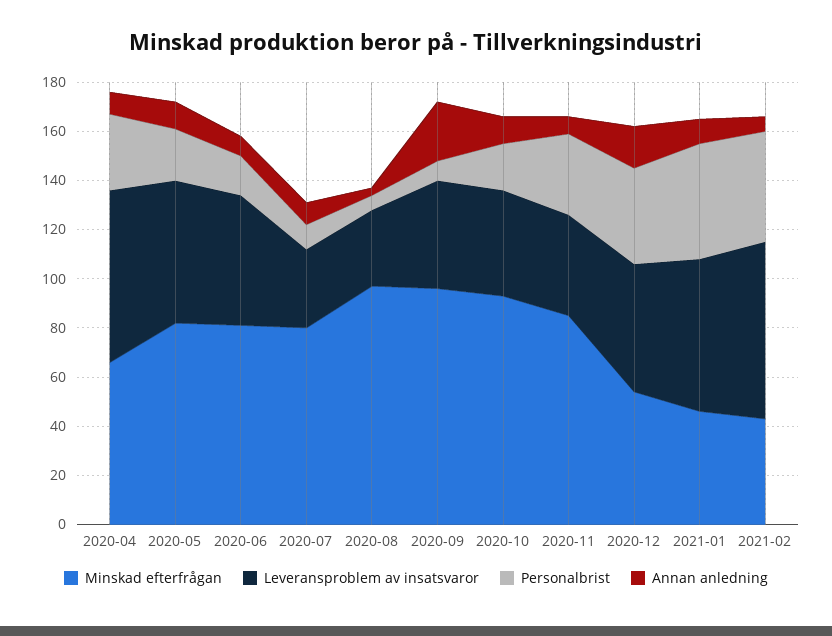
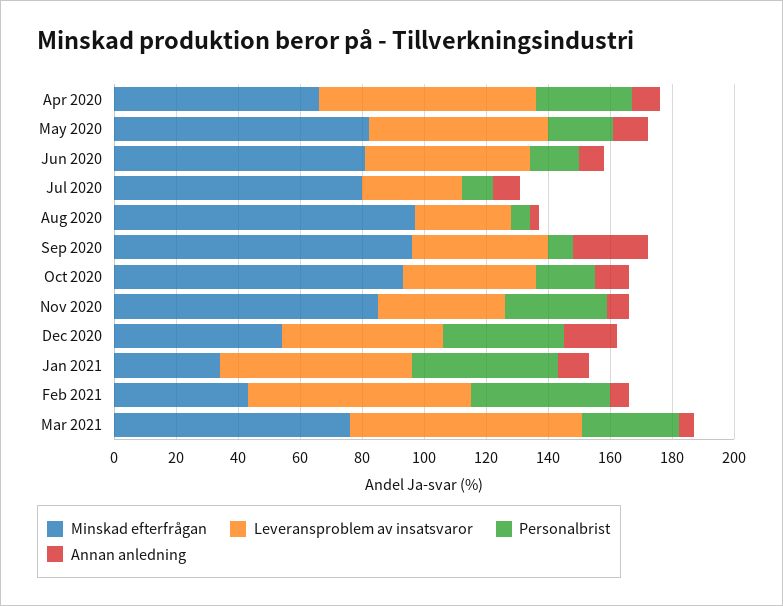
Minskad efterfrågan, 2021-01: 45 -> 35
Minskad efterfrågan, Mar 2021: none -> 75
Leveransproblem av insatsvaror, Mar 2021: none -> 75
Personalbrist, Mar 2021: none -> 30
Annan anledning, Mar 2021: none -> 5

